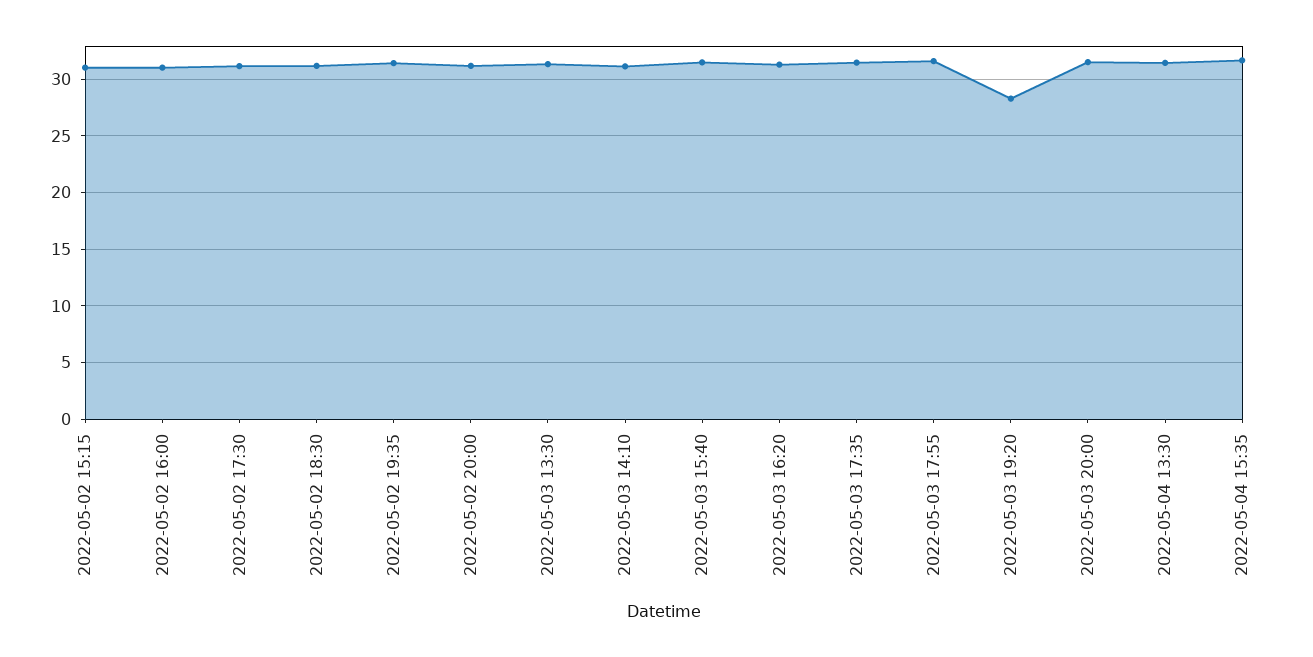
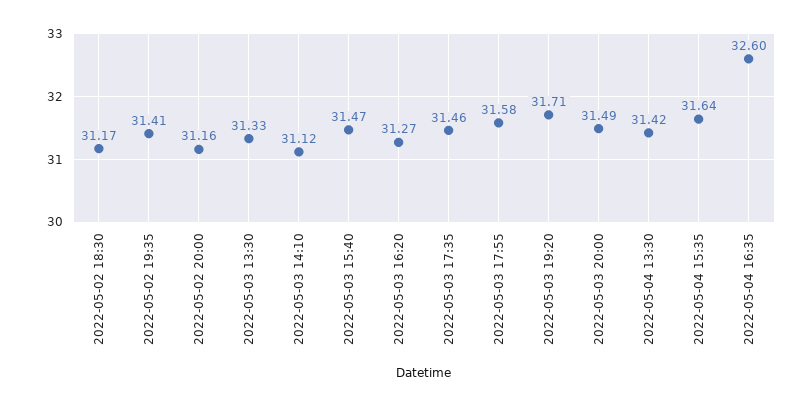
2022-05-02 15:15: 31 -> none
2022-05-02 16:00: 31 -> none
2022-05-02 17:30: 31 -> none
2022-05-03 19:20: 28 -> 31.71
2022-05-04 16:35: none -> 32.6

